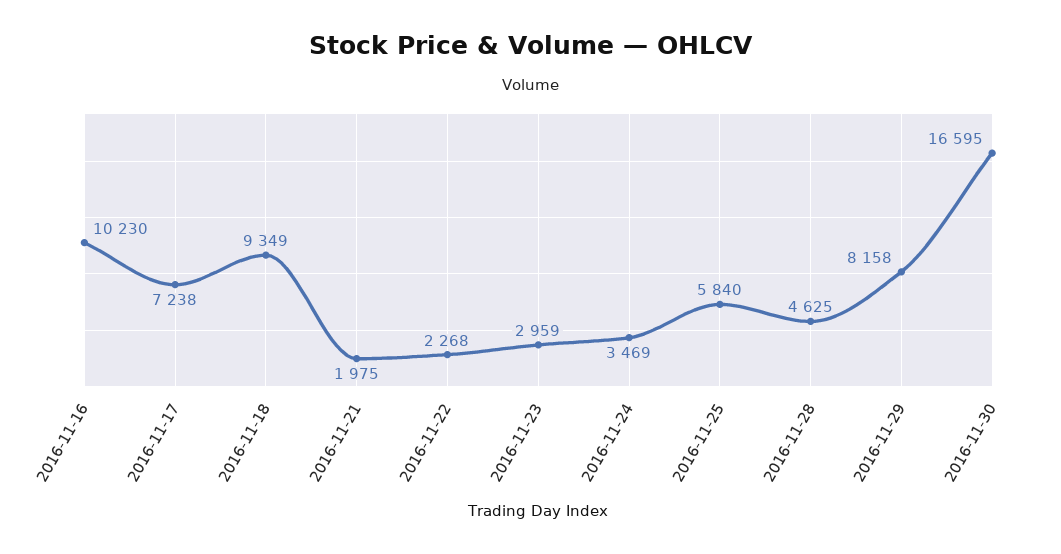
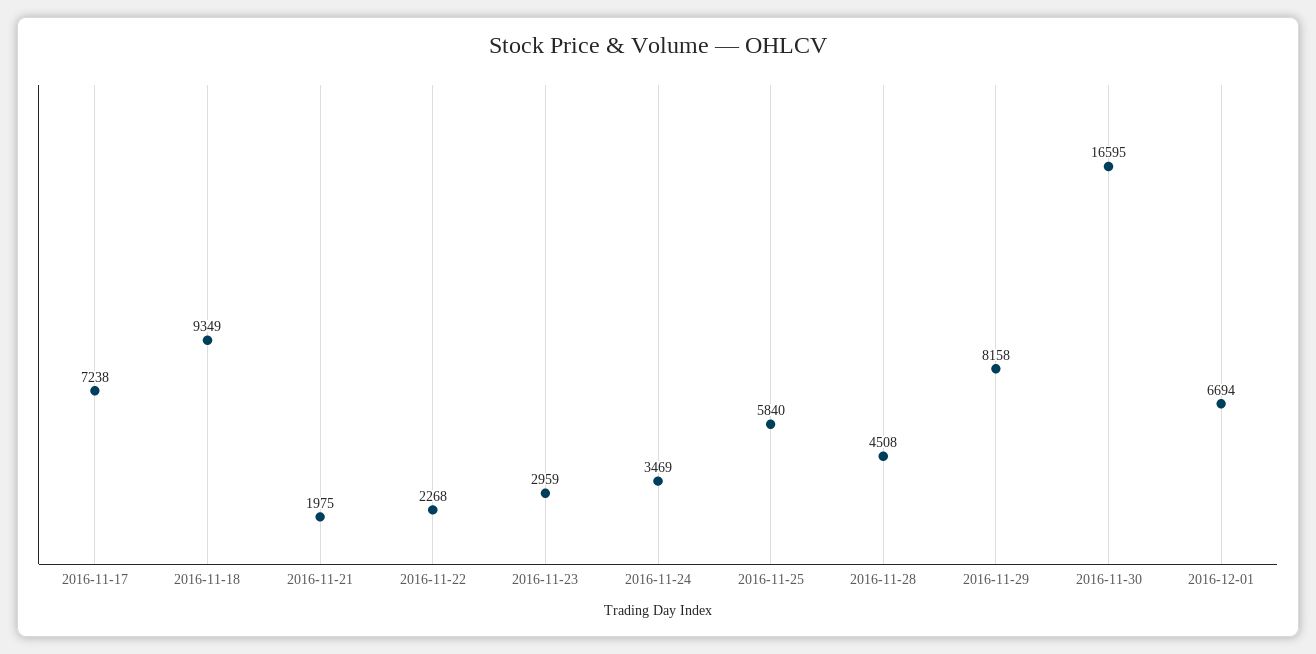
2016-11-16: 10230 -> none
2016-11-28: 4625 -> 4508
2016-12-01: none -> 6694

